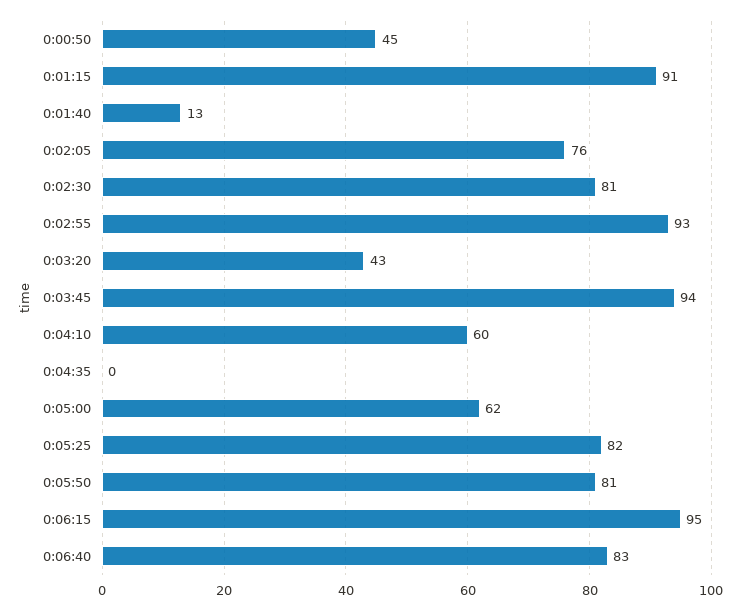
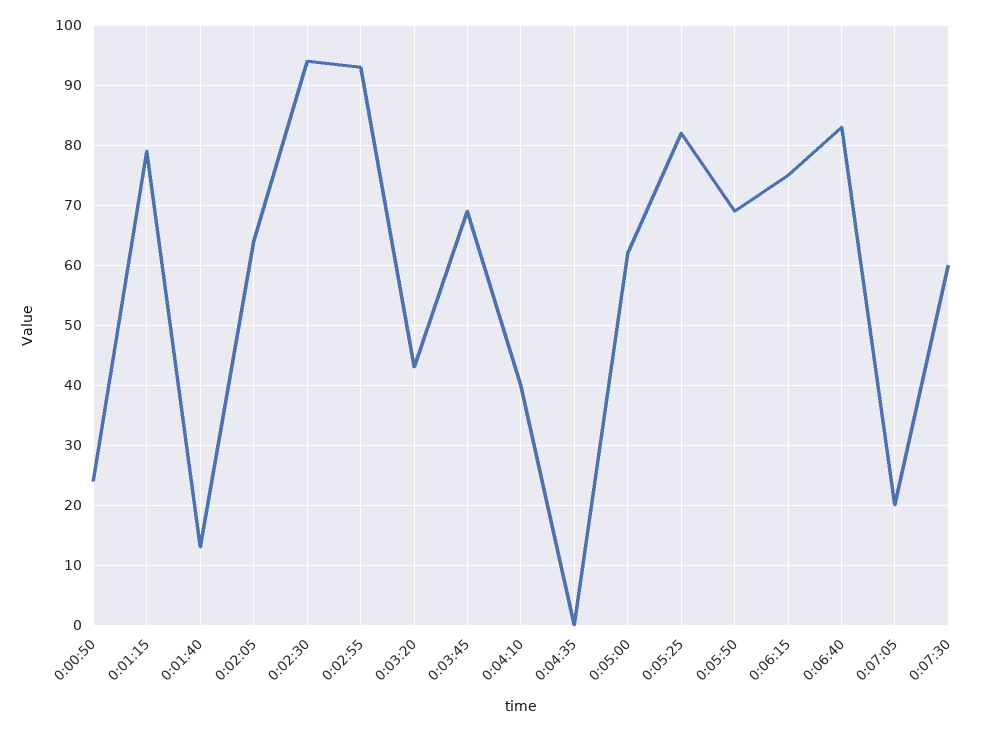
0:00:50: 45 -> 25
0:01:15: 91 -> 80
0:02:05: 76 -> 65
0:02:30: 81 -> 95
0:03:45: 94 -> 70
0:04:10: 60 -> 40
0:05:50: 81 -> 70
0:06:15: 95 -> 75
0:07:05: none -> 20
0:07:30: none -> 60

